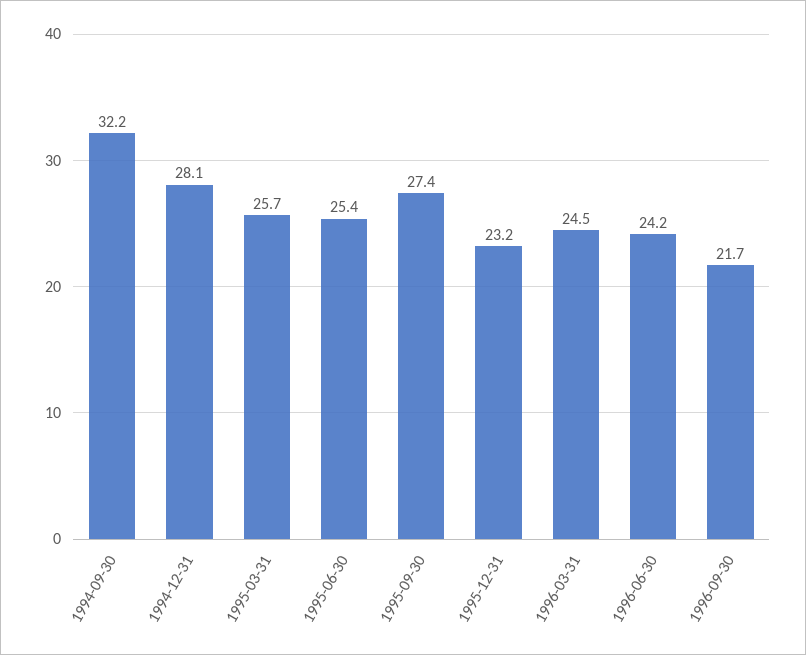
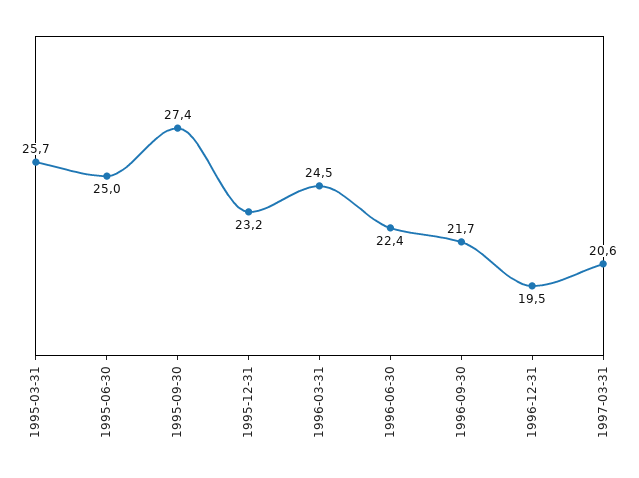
1994-09-30: 32.2 -> none
1994-12-31: 28.1 -> none
1995-06-30: 25.4 -> 25
1996-06-30: 24.2 -> 22.4
1996-12-31: none -> 19.5
1997-03-31: none -> 20.6

